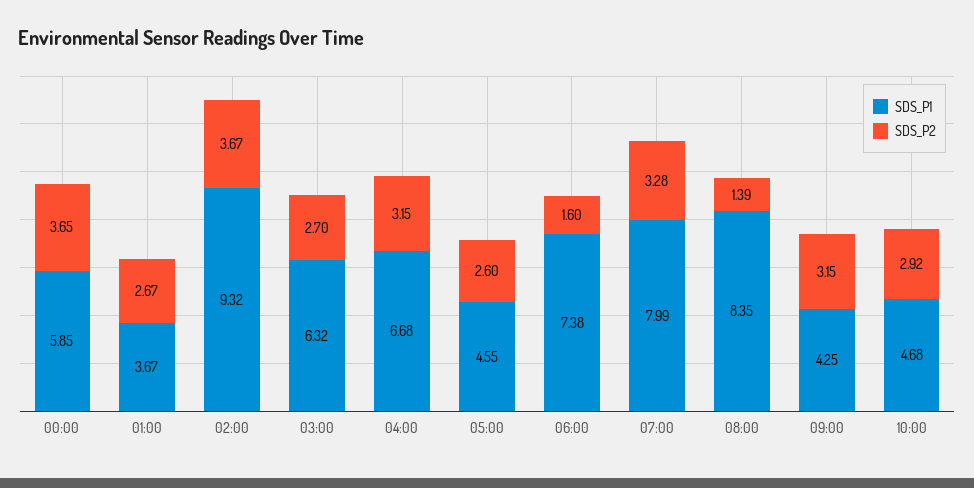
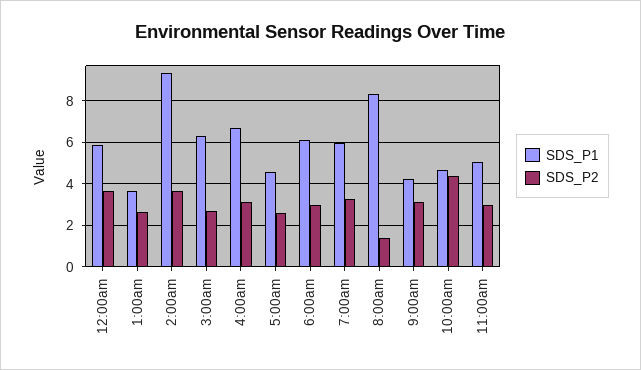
SDS_P1, 06:00: 7.38 -> 6
SDS_P2, 06:00: 1.6 -> 3
SDS_P1, 07:00: 7.99 -> 6
SDS_P2, 10:00: 2.92 -> 4.5
SDS_P1, 11:00am: none -> 5
SDS_P2, 11:00am: none -> 3

